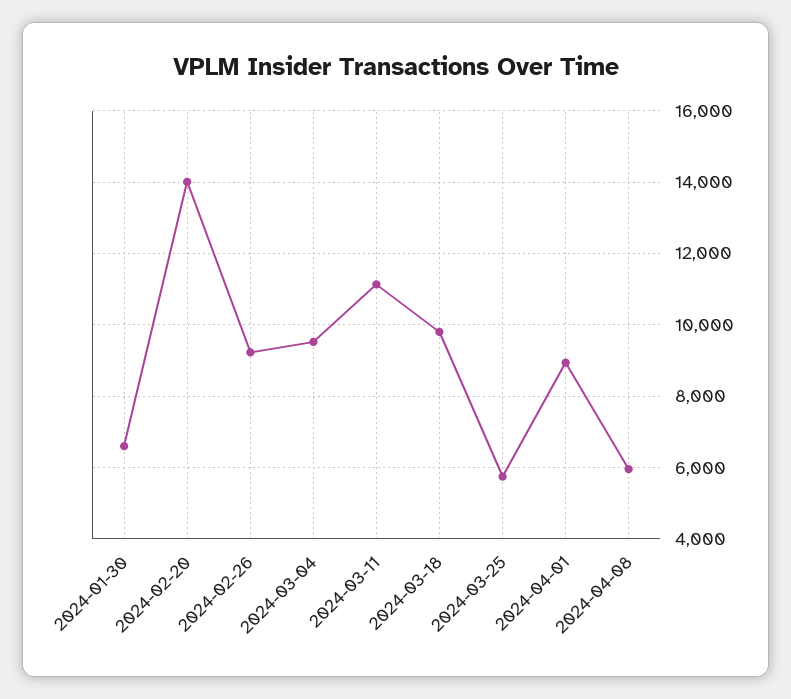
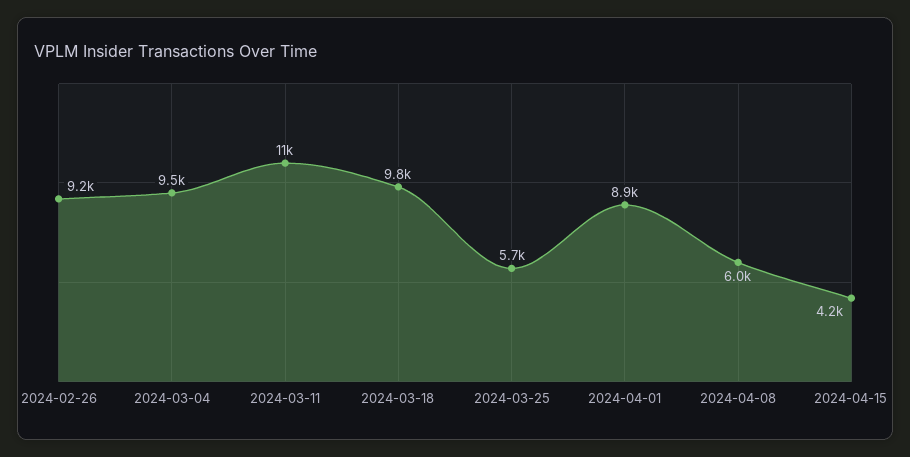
2024-01-30: 6600 -> none
2024-02-20: 14000 -> none
2024-04-15: none -> 4200

